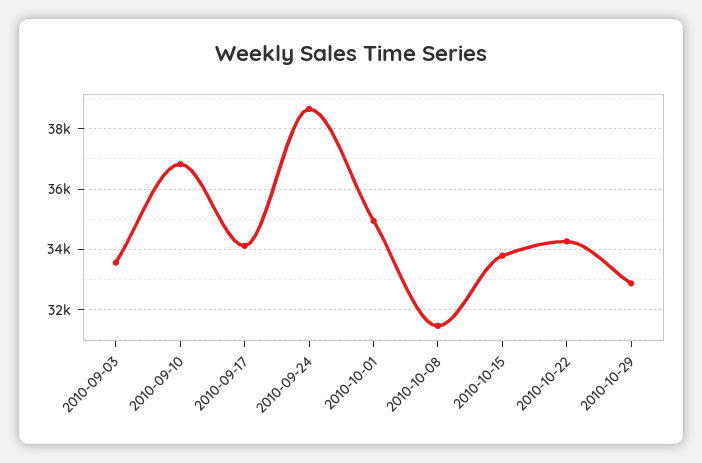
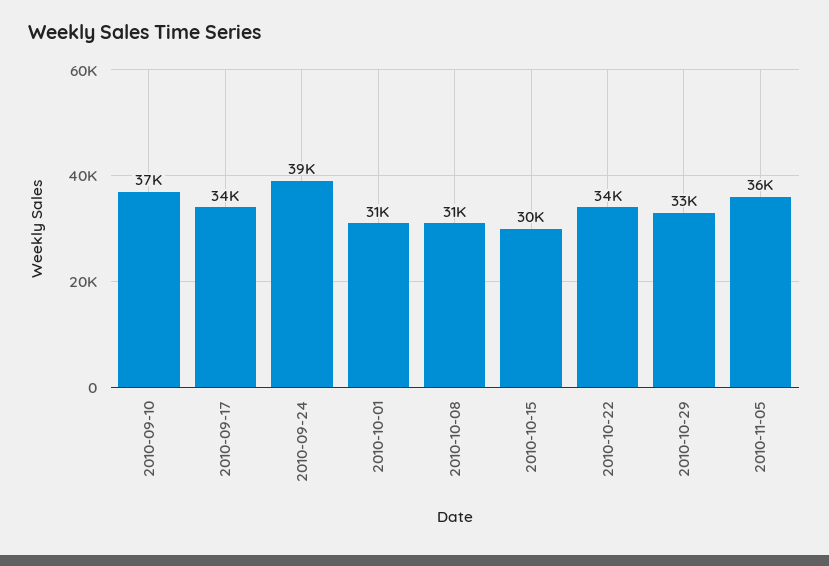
2010-09-03: 33600 -> none
2010-10-01: 35000 -> 31000
2010-10-15: 33800 -> 30000
2010-11-05: none -> 36000

